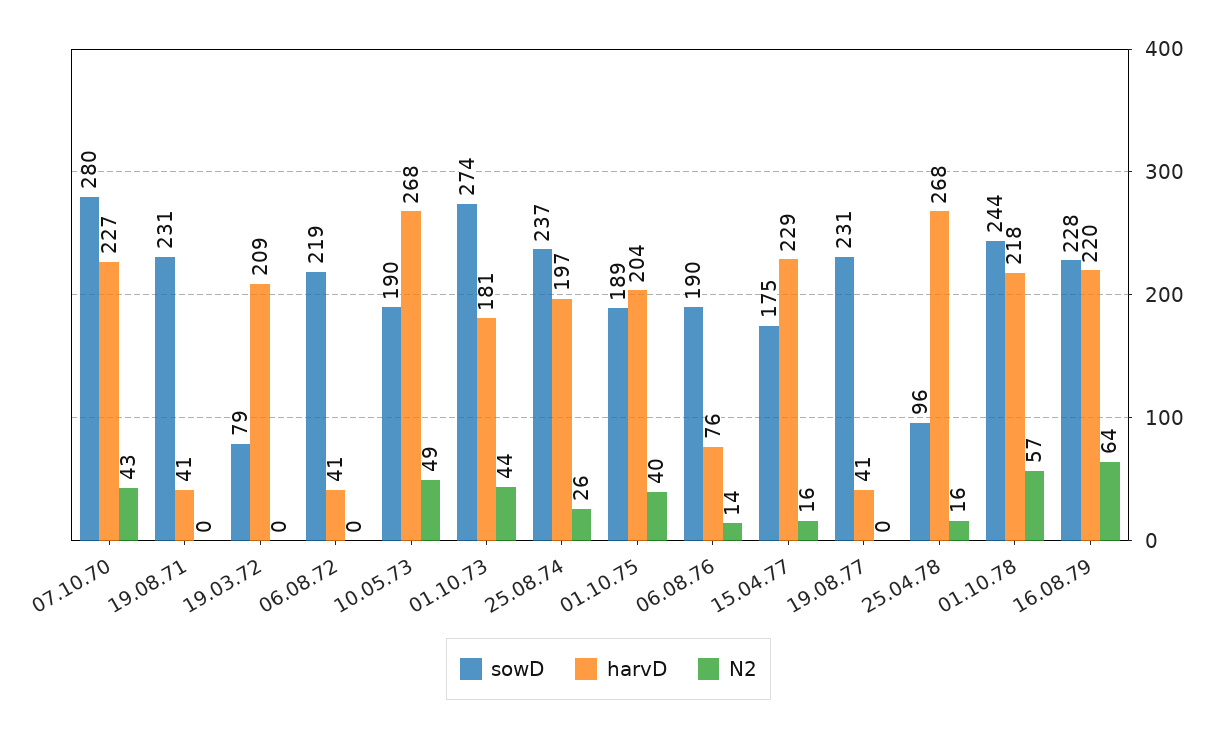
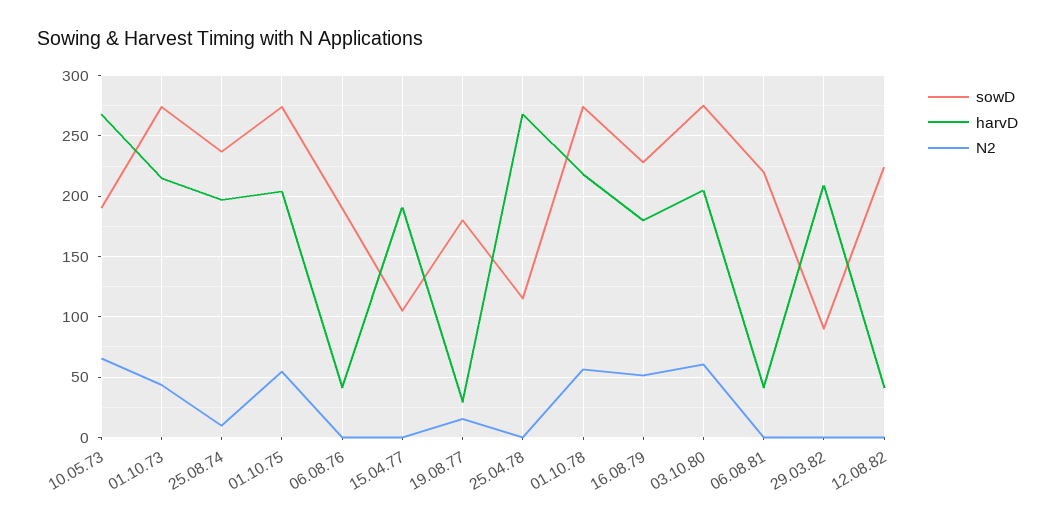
sowD, 07.10.70: 280 -> none
harvD, 07.10.70: 227 -> none
N2, 07.10.70: 43 -> none
sowD, 19.08.71: 231 -> none
harvD, 19.08.71: 41 -> none
N2, 19.08.71: 0 -> none
sowD, 19.03.72: 79 -> none
harvD, 19.03.72: 209 -> none
N2, 19.03.72: 0 -> none
sowD, 06.08.72: 219 -> none
harvD, 06.08.72: 41 -> none
N2, 06.08.72: 0 -> none
N2, 10.05.73: 49 -> 65
harvD, 01.10.73: 181 -> 215
N2, 25.08.74: 26 -> 10
sowD, 01.10.75: 189 -> 275
N2, 01.10.75: 40 -> 55
harvD, 06.08.76: 76 -> 40
N2, 06.08.76: 14 -> 0
sowD, 15.04.77: 175 -> 105
harvD, 15.04.77: 229 -> 190
N2, 15.04.77: 16 -> 0
sowD, 19.08.77: 231 -> 180
harvD, 19.08.77: 41 -> 30
N2, 19.08.77: 0 -> 15
sowD, 25.04.78: 96 -> 115
N2, 25.04.78: 16 -> 0
sowD, 01.10.78: 244 -> 275
harvD, 16.08.79: 220 -> 180
N2, 16.08.79: 64 -> 50
sowD, 03.10.80: none -> 275
harvD, 03.10.80: none -> 205
N2, 03.10.80: none -> 60
sowD, 06.08.81: none -> 220
harvD, 06.08.81: none -> 40
N2, 06.08.81: none -> 0
sowD, 29.03.82: none -> 90
harvD, 29.03.82: none -> 210
N2, 29.03.82: none -> 0
sowD, 12.08.82: none -> 225
harvD, 12.08.82: none -> 40
N2, 12.08.82: none -> 0

